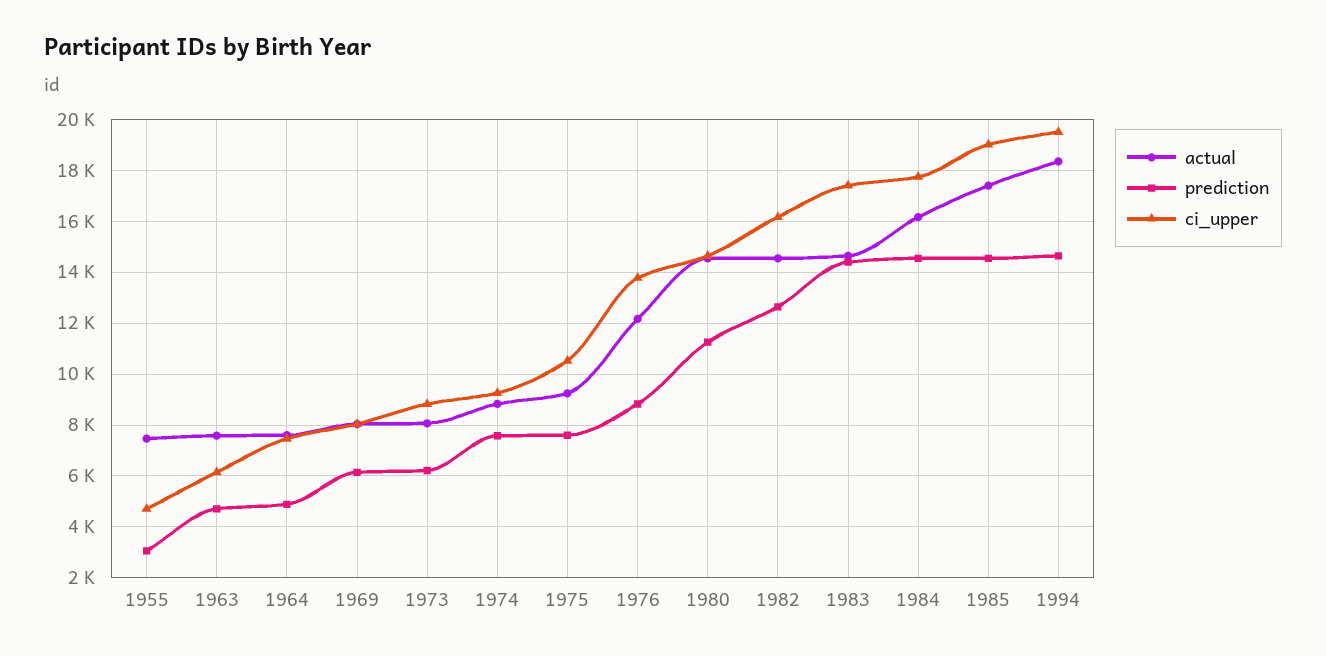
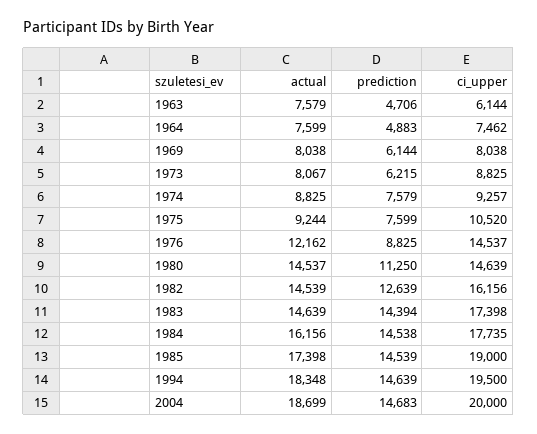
actual, 1955: 7500 -> none
prediction, 1955: 3000 -> none
ci_upper, 1955: 4750 -> none
ci_upper, 1976: 13750 -> 14537
actual, 2004: none -> 18699
prediction, 2004: none -> 14683
ci_upper, 2004: none -> 20000

